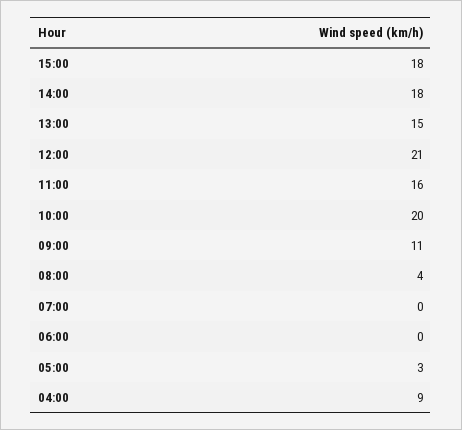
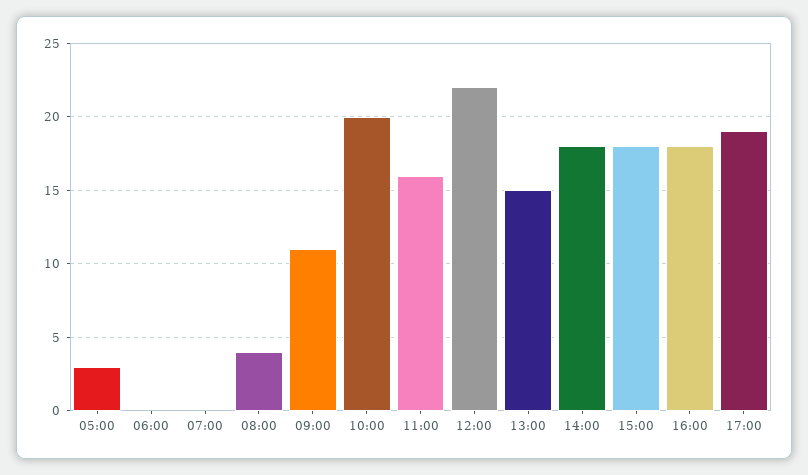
12:00: 21 -> 22
04:00: 9 -> none
16:00: none -> 18
17:00: none -> 19

